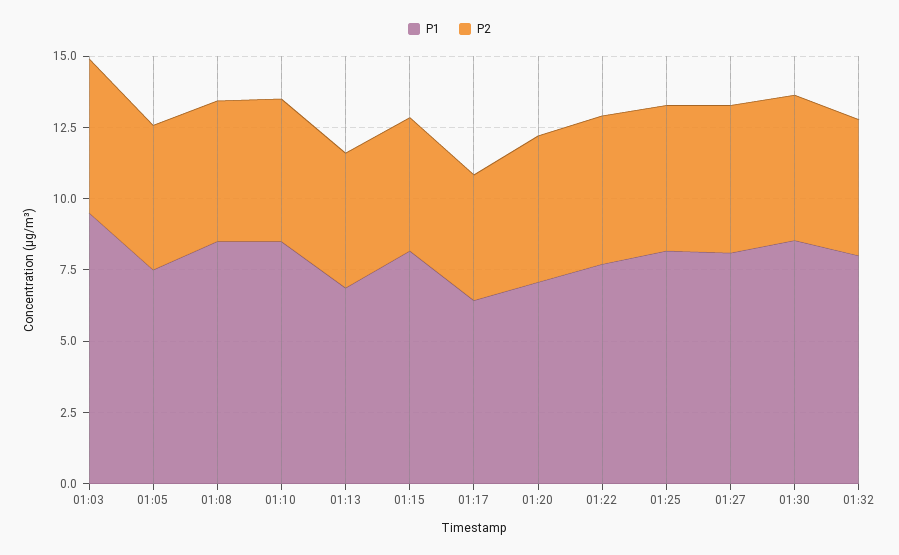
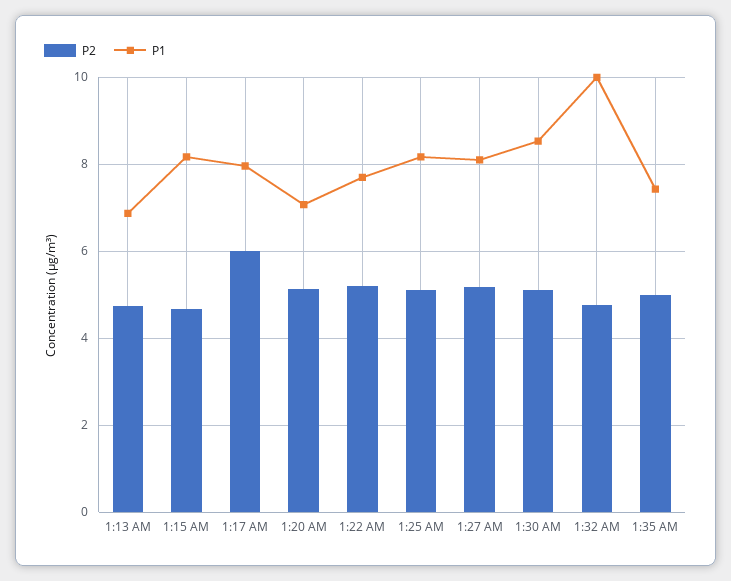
P1, 01:03: 9.5 -> none
P2, 01:03: 5.5 -> none
P1, 01:05: 7.5 -> none
P2, 01:05: 5 -> none
P1, 01:08: 8.5 -> none
P2, 01:08: 5 -> none
P1, 01:10: 8.5 -> none
P2, 01:10: 5 -> none
P1, 01:17: 6.5 -> 8
P2, 01:17: 4.5 -> 6
P1, 01:32: 8 -> 10
P2, 1:35 AM: none -> 5
P1, 1:35 AM: none -> 7.4

